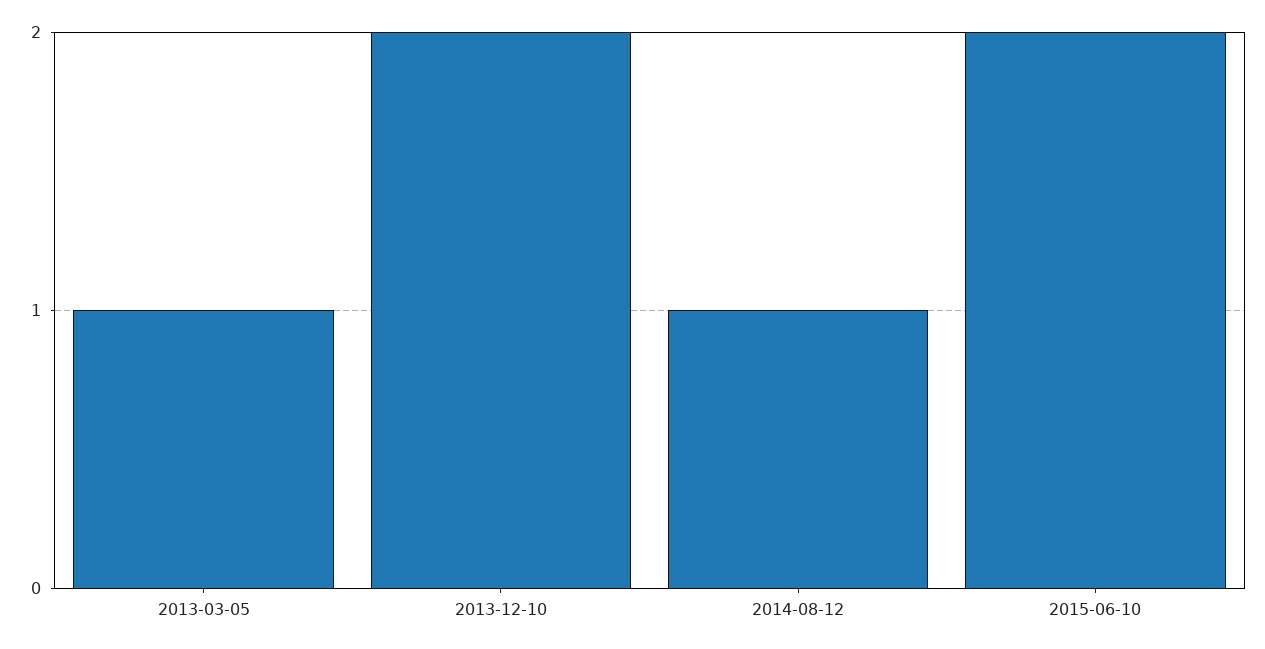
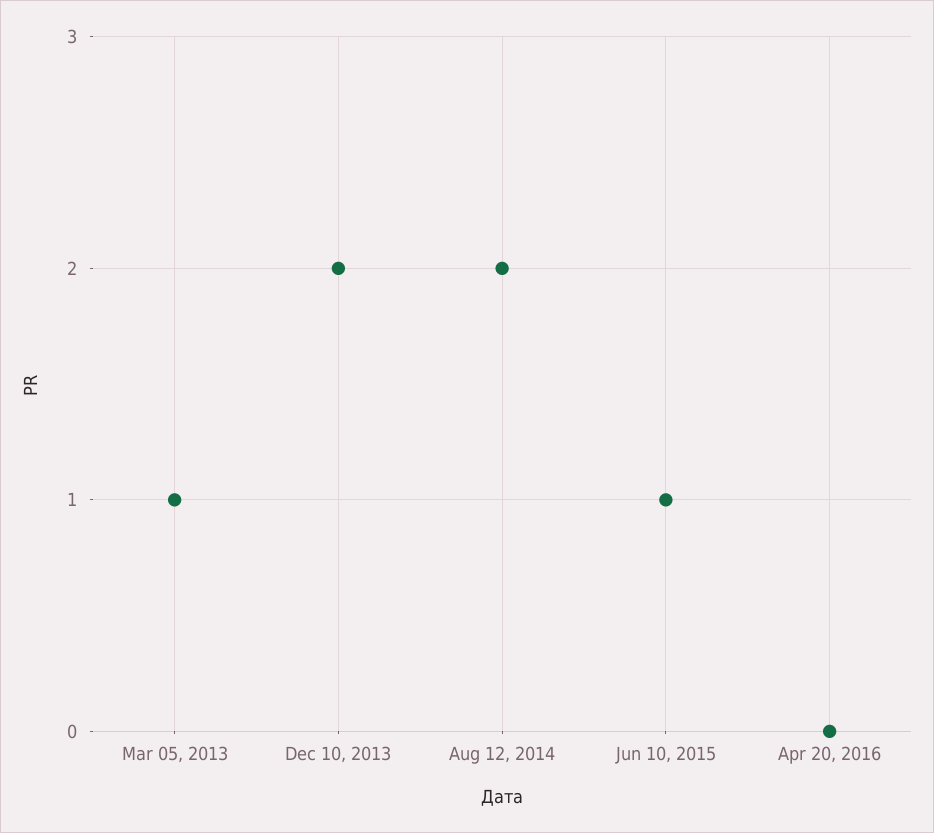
2014-08-12: 1 -> 2
2015-06-10: 2 -> 1
Apr 20, 2016: none -> 0

